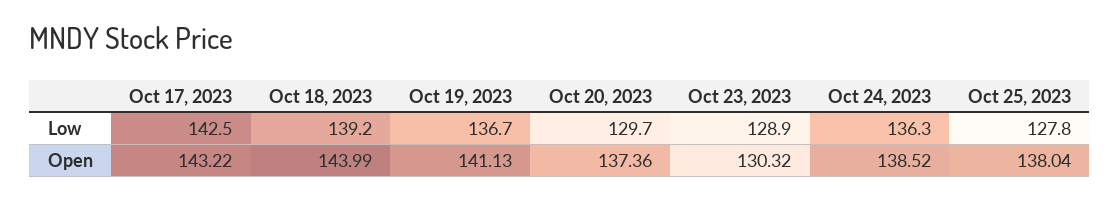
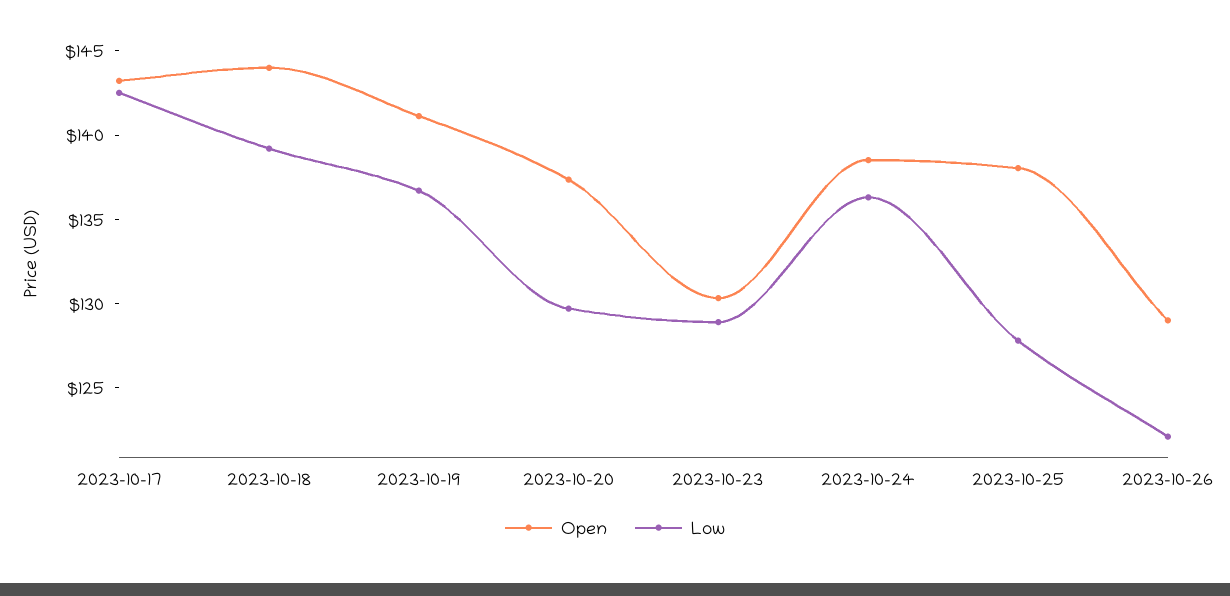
Open, 2023-10-26: none -> 129
Low, 2023-10-26: none -> 122

